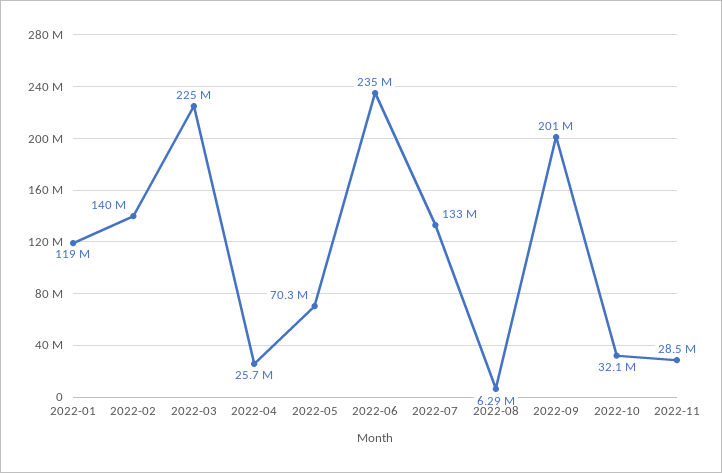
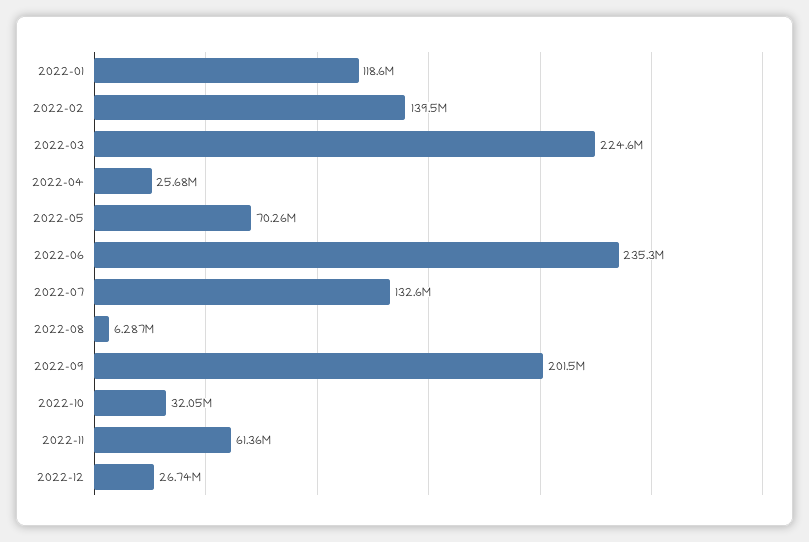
2022-11: 28500000 -> 61360000
2022-12: none -> 26740000

